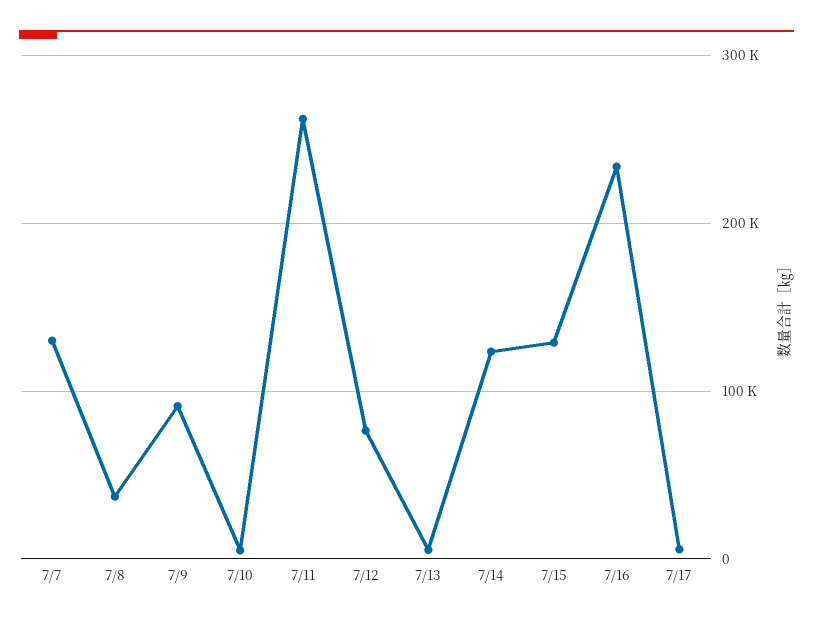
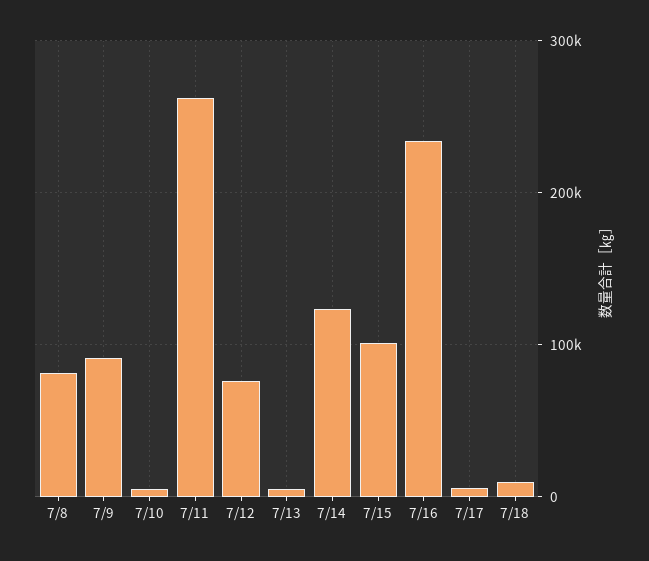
7/7: 130000 -> none
7/8: 40000 -> 80000
7/15: 130000 -> 100000
7/18: none -> 10000

